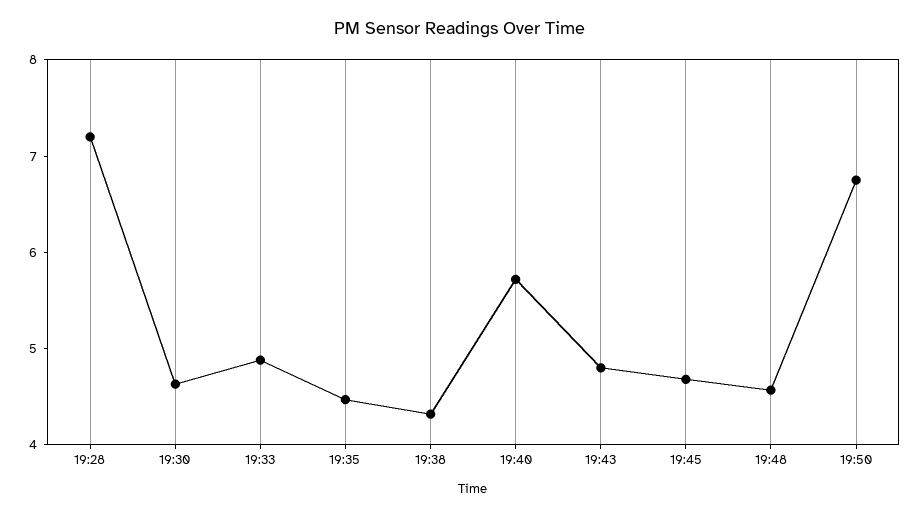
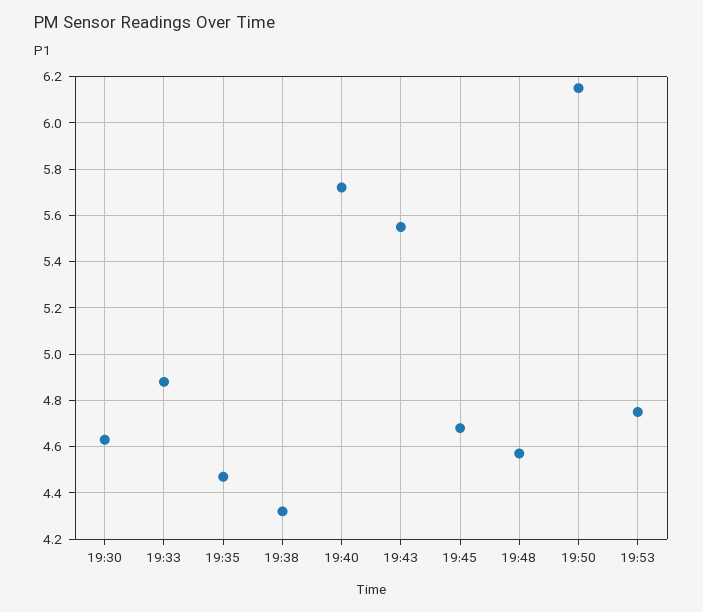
19:28: 7.2 -> none
19:43: 4.8 -> 5.55
19:50: 6.8 -> 6.15
19:53: none -> 4.75

